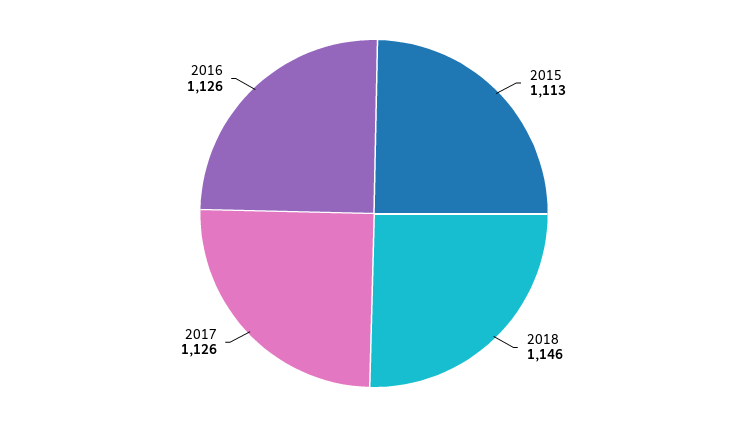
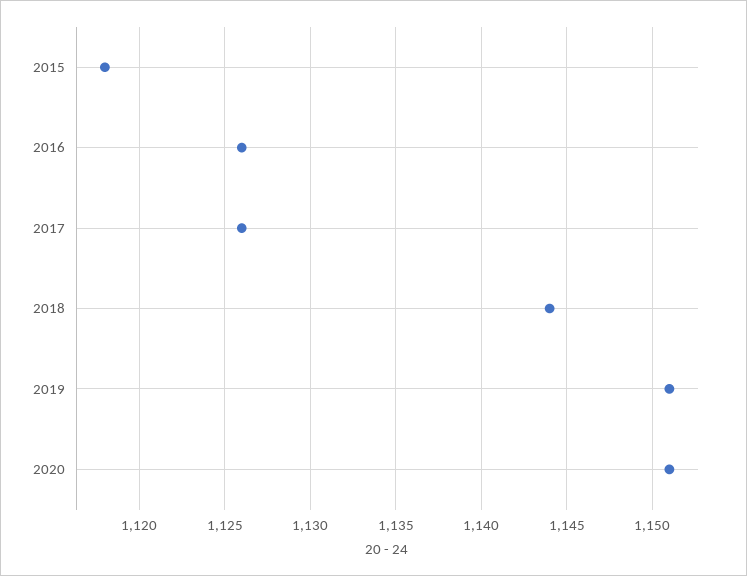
2015: 1113 -> 1118
2018: 1146 -> 1144
2019: none -> 1151
2020: none -> 1151

